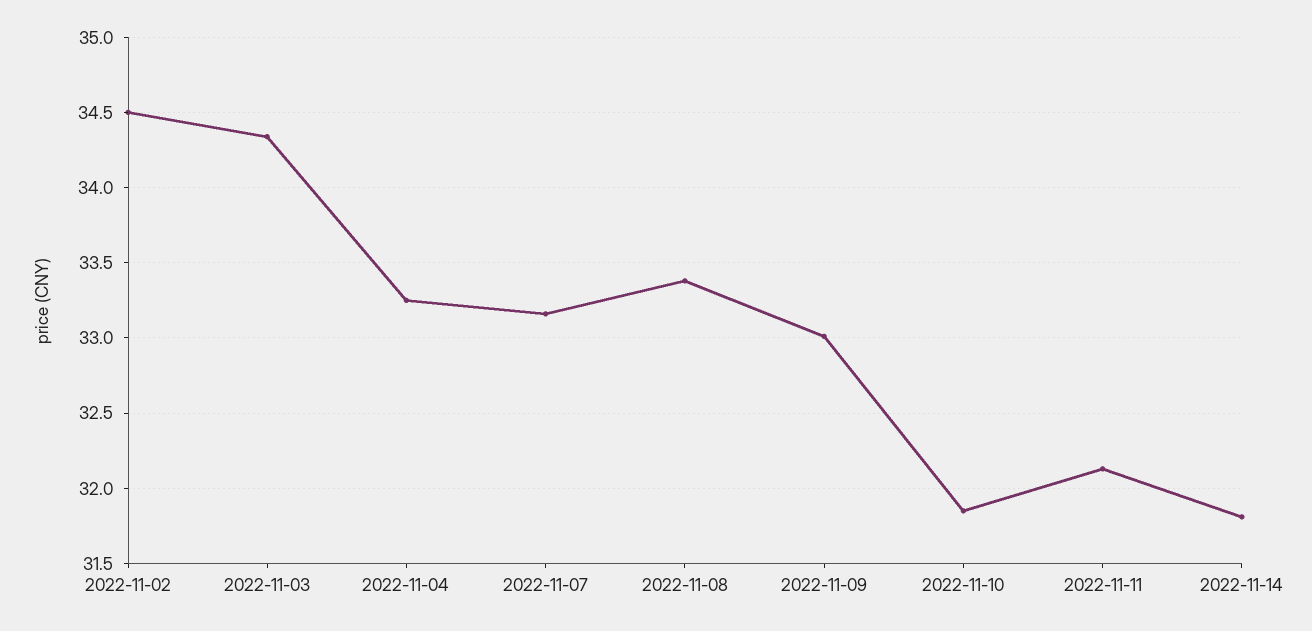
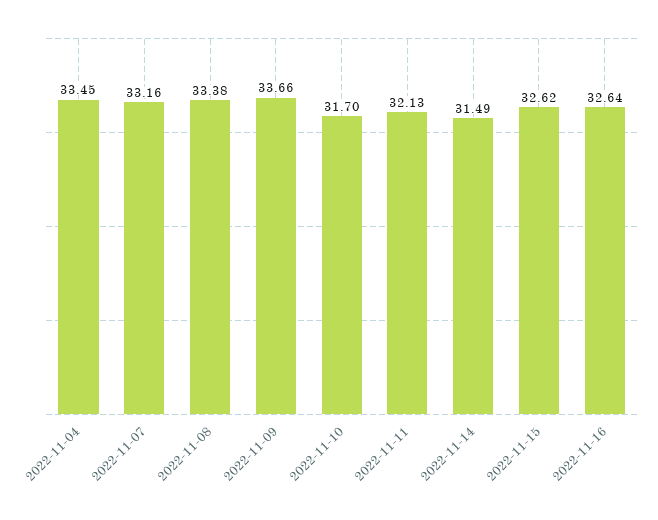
2022-11-02: 34.5 -> none
2022-11-03: 34.35 -> none
2022-11-04: 33.25 -> 33.45
2022-11-09: 33 -> 33.66
2022-11-10: 31.85 -> 31.7
2022-11-14: 31.8 -> 31.49
2022-11-15: none -> 32.62
2022-11-16: none -> 32.64

